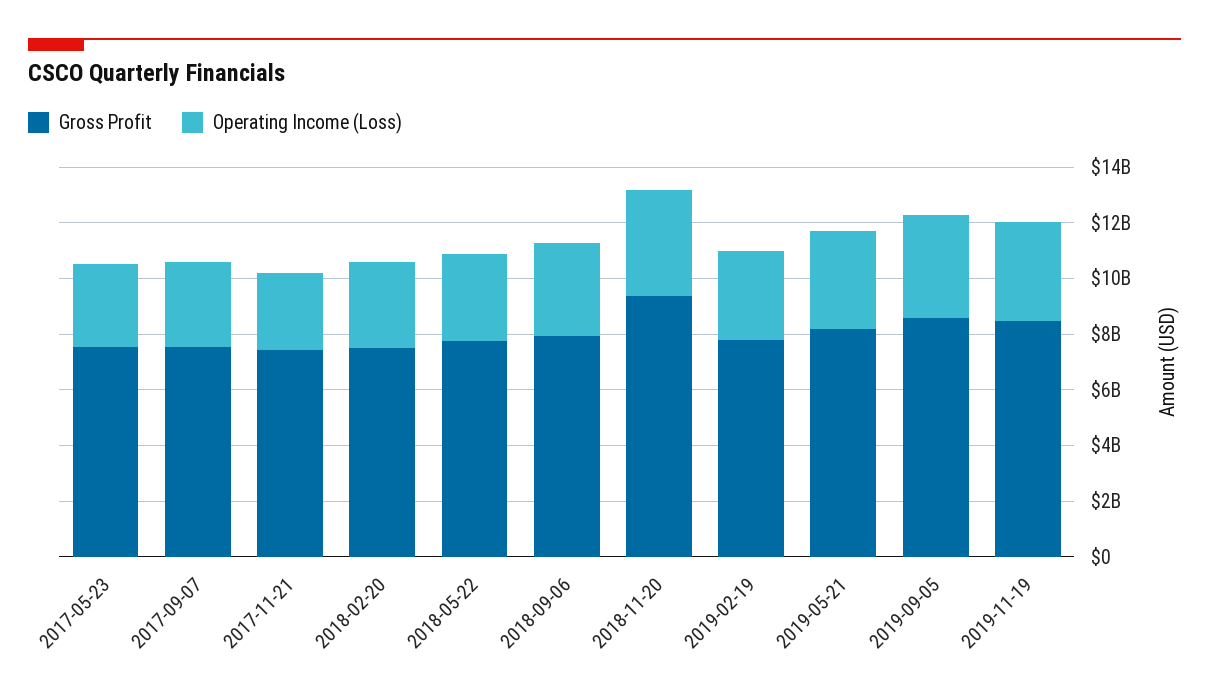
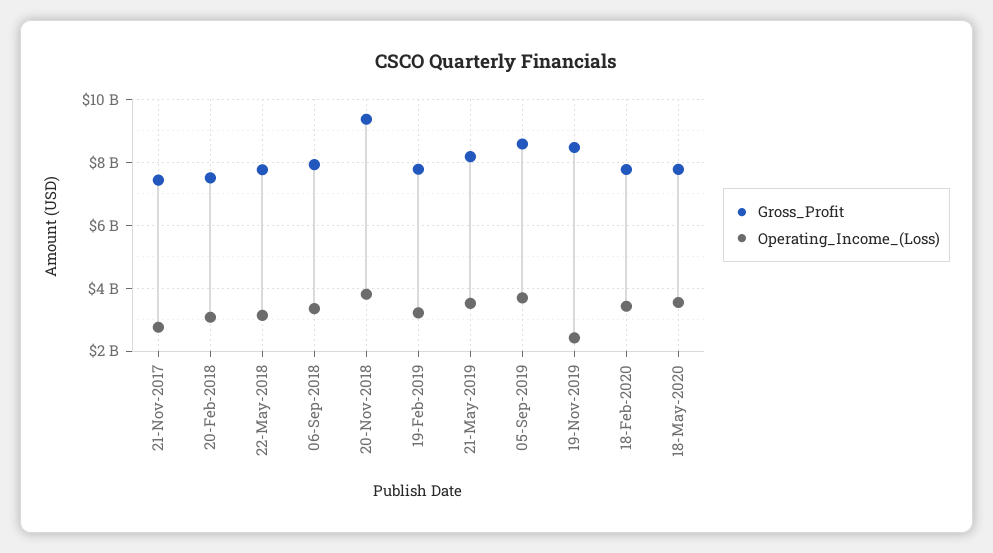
Gross Profit, 2017-05-23: 7500000000 -> none
Operating Income (Loss), 2017-05-23: 3000000000 -> none
Gross Profit, 2017-09-07: 7500000000 -> none
Operating Income (Loss), 2017-09-07: 3000000000 -> none
Operating Income (Loss), 2019-11-19: 3500000000 -> 2400000000
Gross Profit, 18-Feb-2020: none -> 7800000000
Operating Income (Loss), 18-Feb-2020: none -> 3400000000
Gross Profit, 18-May-2020: none -> 7800000000
Operating Income (Loss), 18-May-2020: none -> 3600000000

